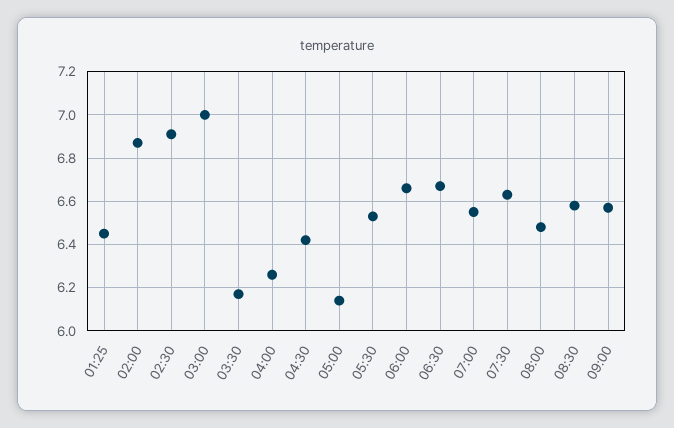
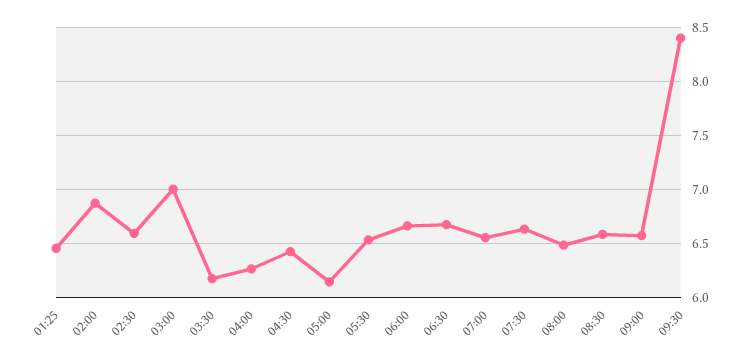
02:30: 6.9 -> 6.6
09:30: none -> 8.4

